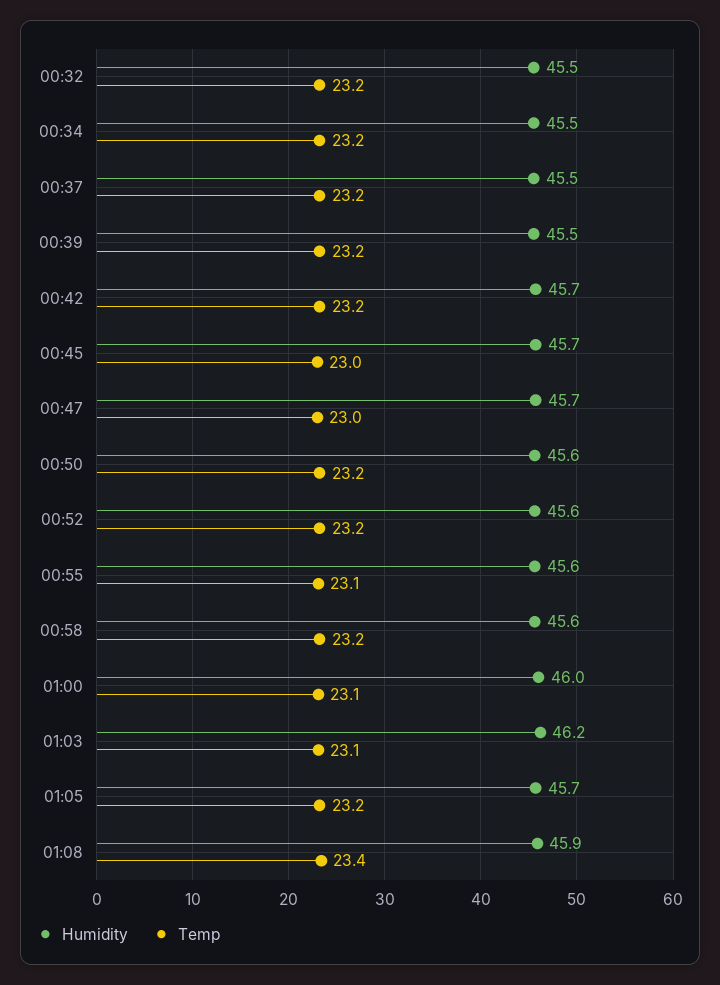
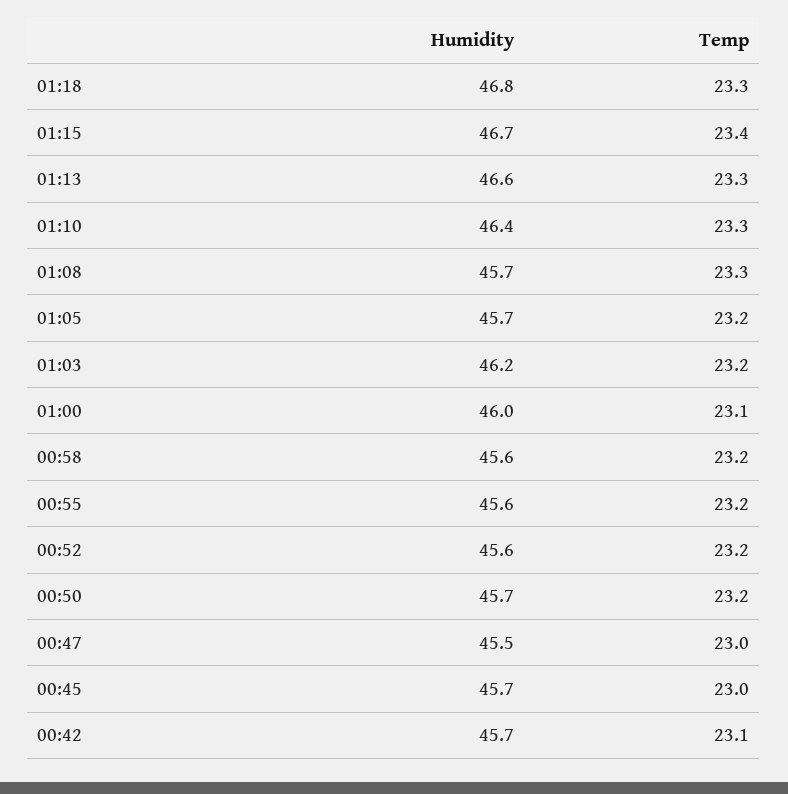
Humidity, 00:32: 45.5 -> none
Temp, 00:32: 23.2 -> none
Humidity, 00:34: 45.5 -> none
Temp, 00:34: 23.2 -> none
Humidity, 00:37: 45.5 -> none
Temp, 00:37: 23.2 -> none
Humidity, 00:39: 45.5 -> none
Temp, 00:39: 23.2 -> none
Temp, 00:42: 23.2 -> 23.1
Humidity, 00:47: 45.7 -> 45.5
Humidity, 00:50: 45.6 -> 45.7
Temp, 00:55: 23.1 -> 23.2
Temp, 01:03: 23.1 -> 23.2
Humidity, 01:08: 45.9 -> 45.7
Temp, 01:08: 23.4 -> 23.3
Humidity, 01:18: none -> 46.8
Temp, 01:18: none -> 23.3
Humidity, 01:15: none -> 46.7
Temp, 01:15: none -> 23.4
Humidity, 01:13: none -> 46.6
Temp, 01:13: none -> 23.3
Humidity, 01:10: none -> 46.4
Temp, 01:10: none -> 23.3

